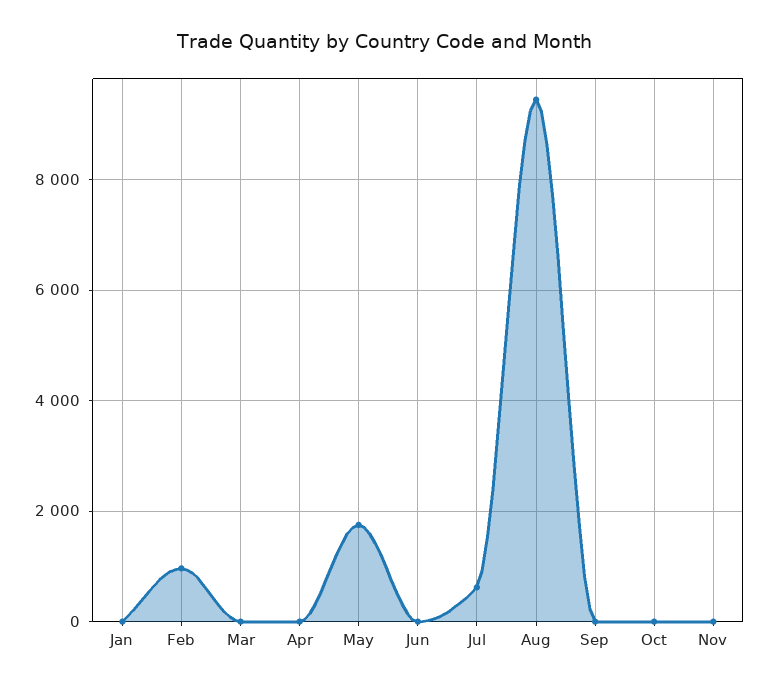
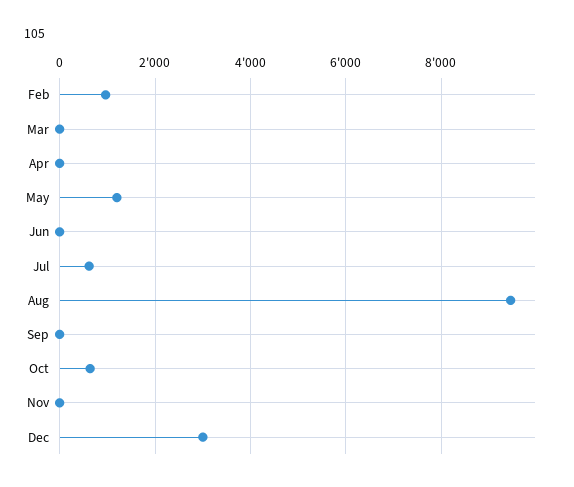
Jan: 0 -> none
May: 1800 -> 1200
Oct: 0 -> 600
Dec: none -> 3000

